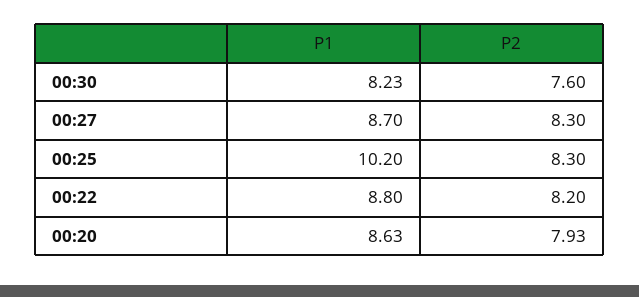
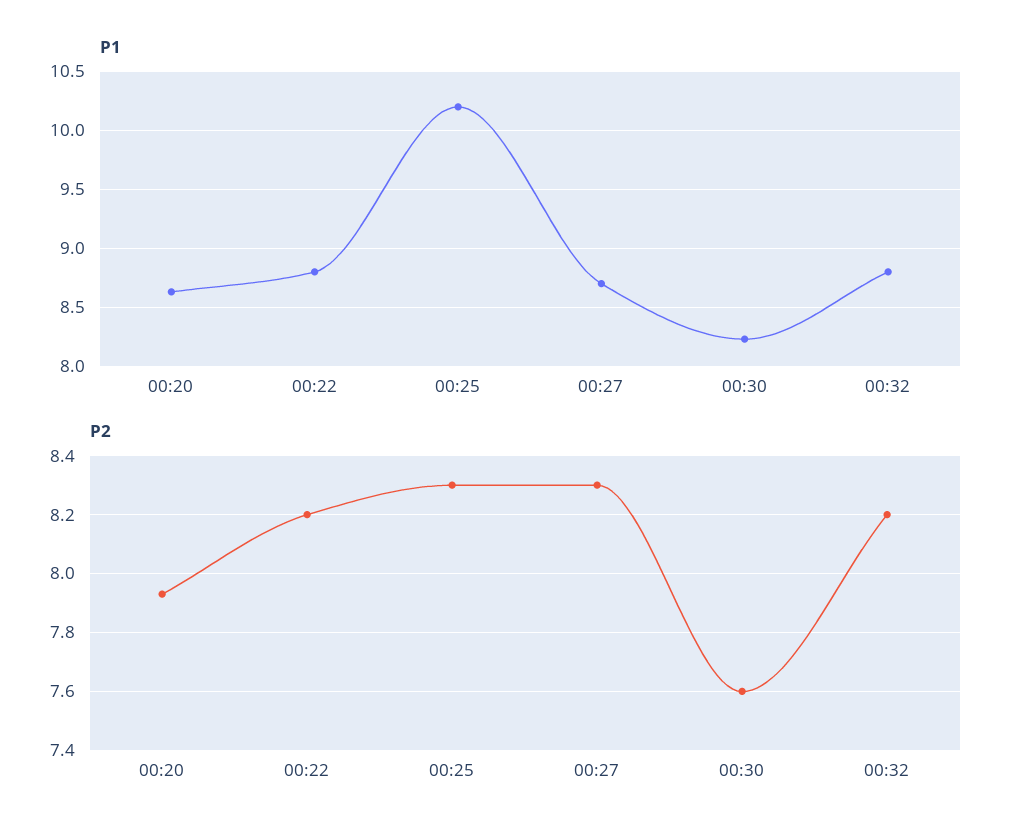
P1, 00:32: none -> 8.8
P2, 00:32: none -> 8.2

